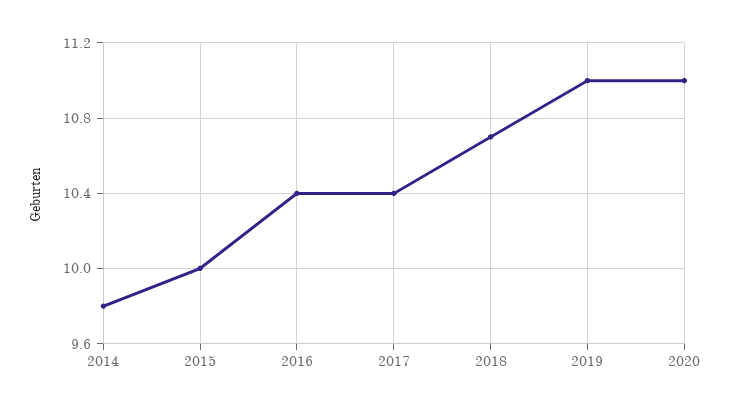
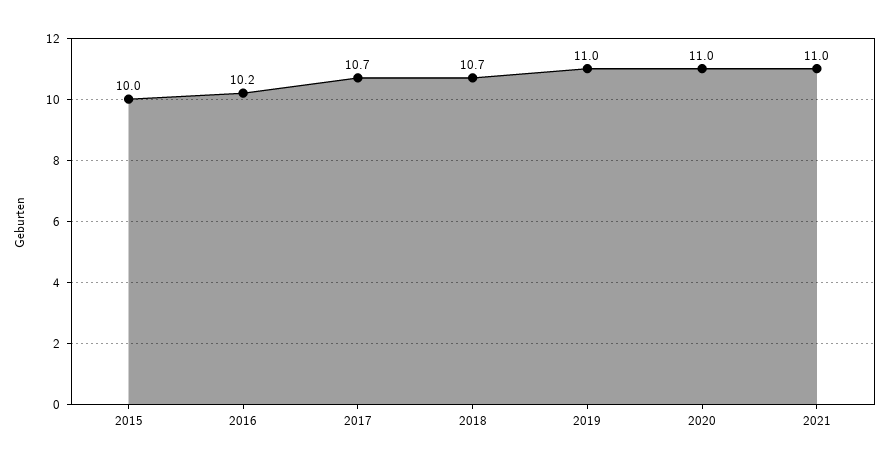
2014: 9.8 -> none
2016: 10.4 -> 10.2
2017: 10.4 -> 10.7
2021: none -> 11

